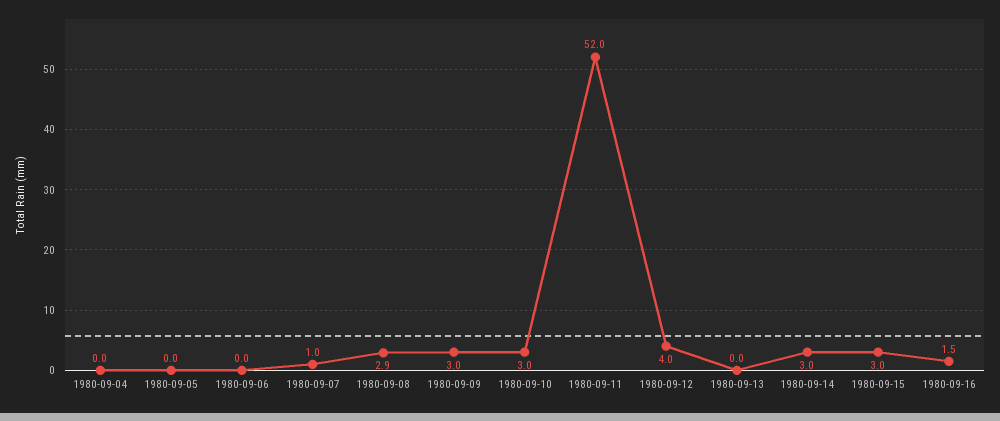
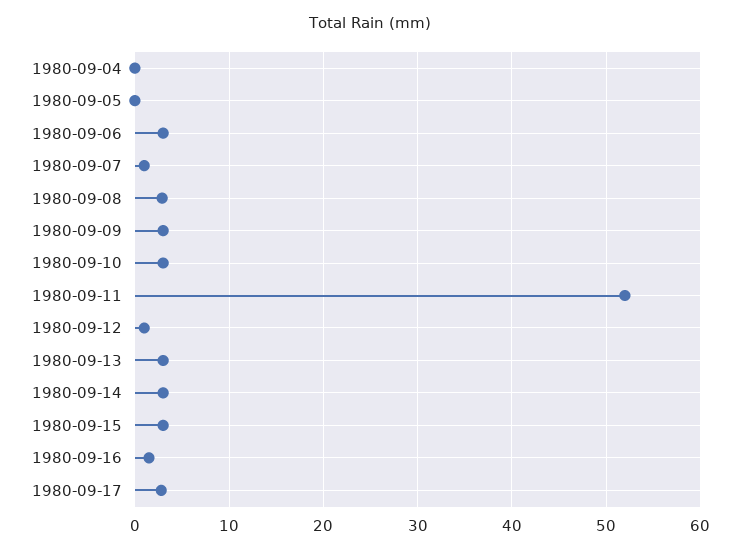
1980-09-06: 0 -> 3
1980-09-12: 4 -> 1
1980-09-13: 0 -> 3
1980-09-17: none -> 3

